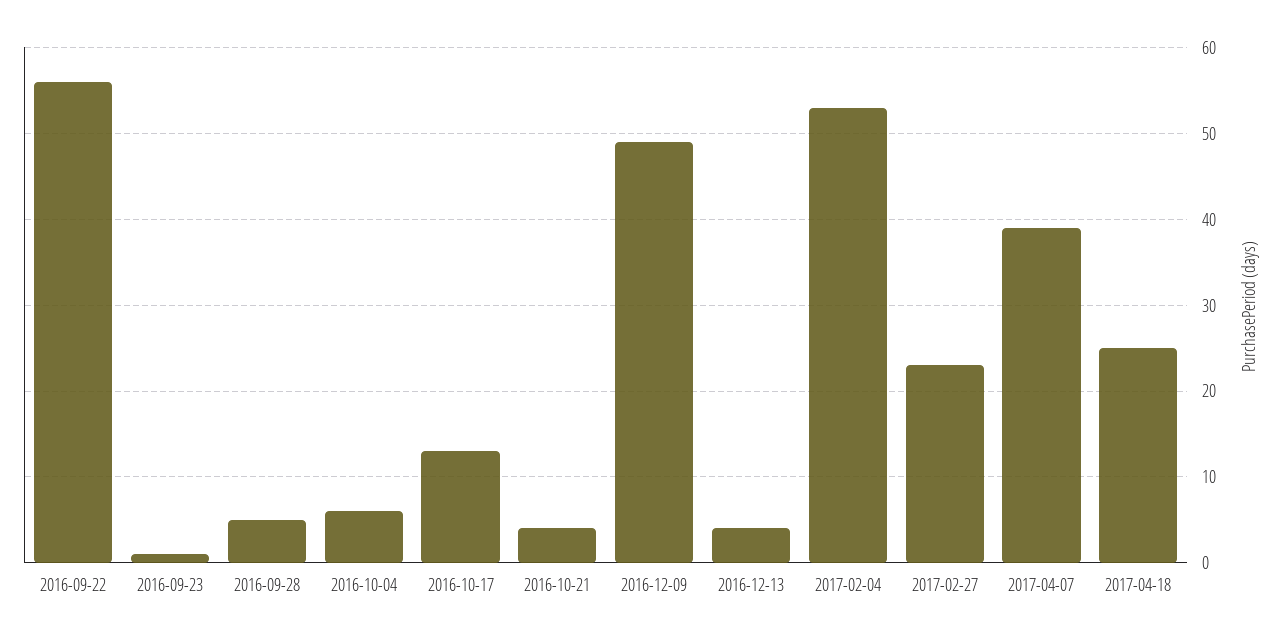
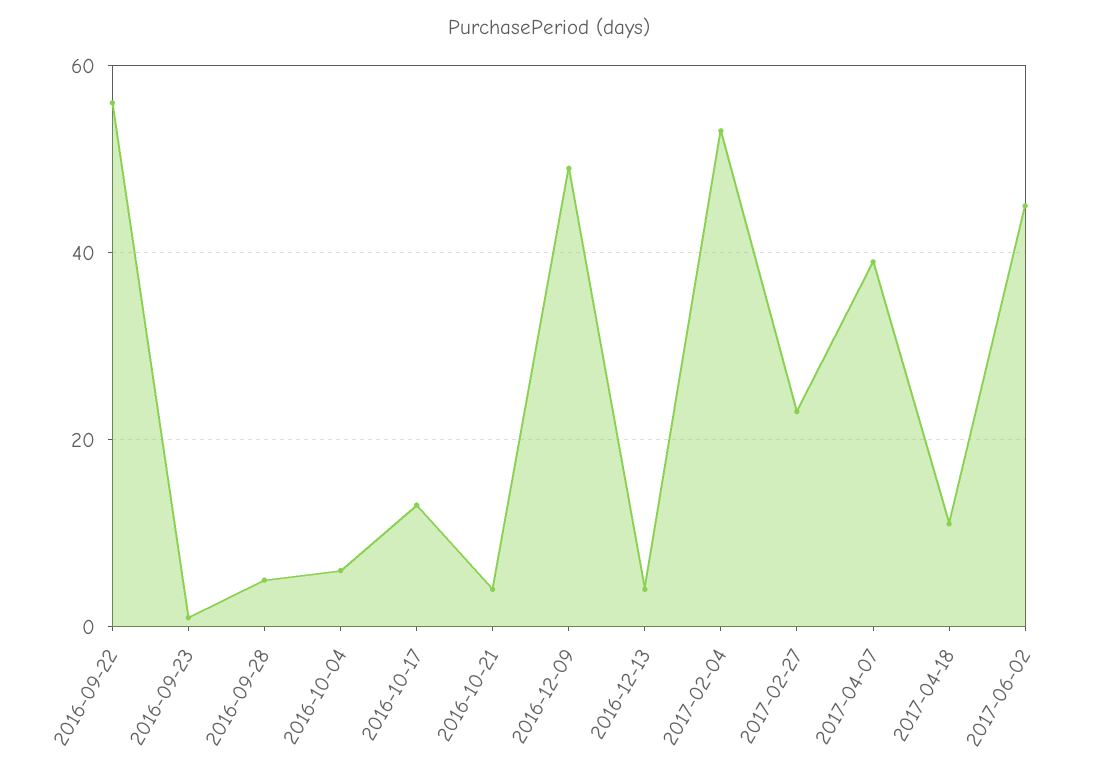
2017-04-18: 25 -> 10
2017-06-02: none -> 45

